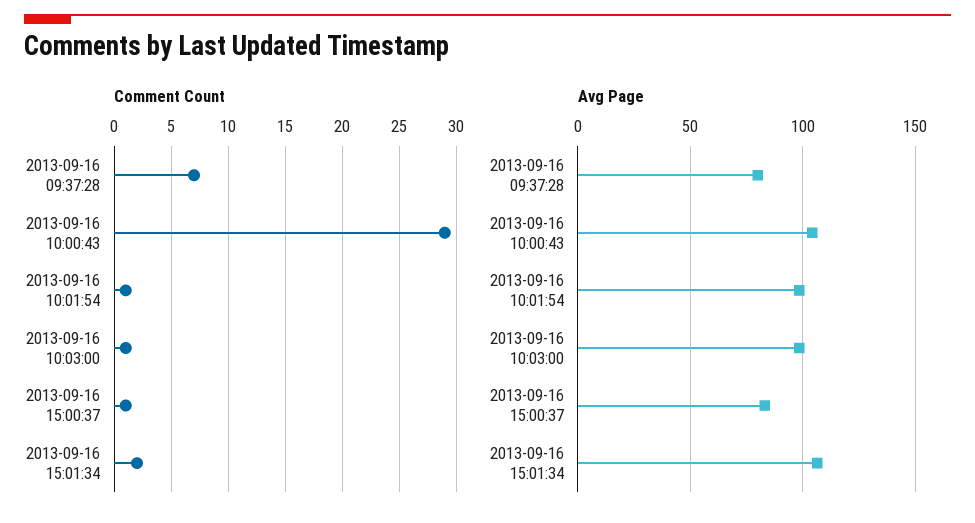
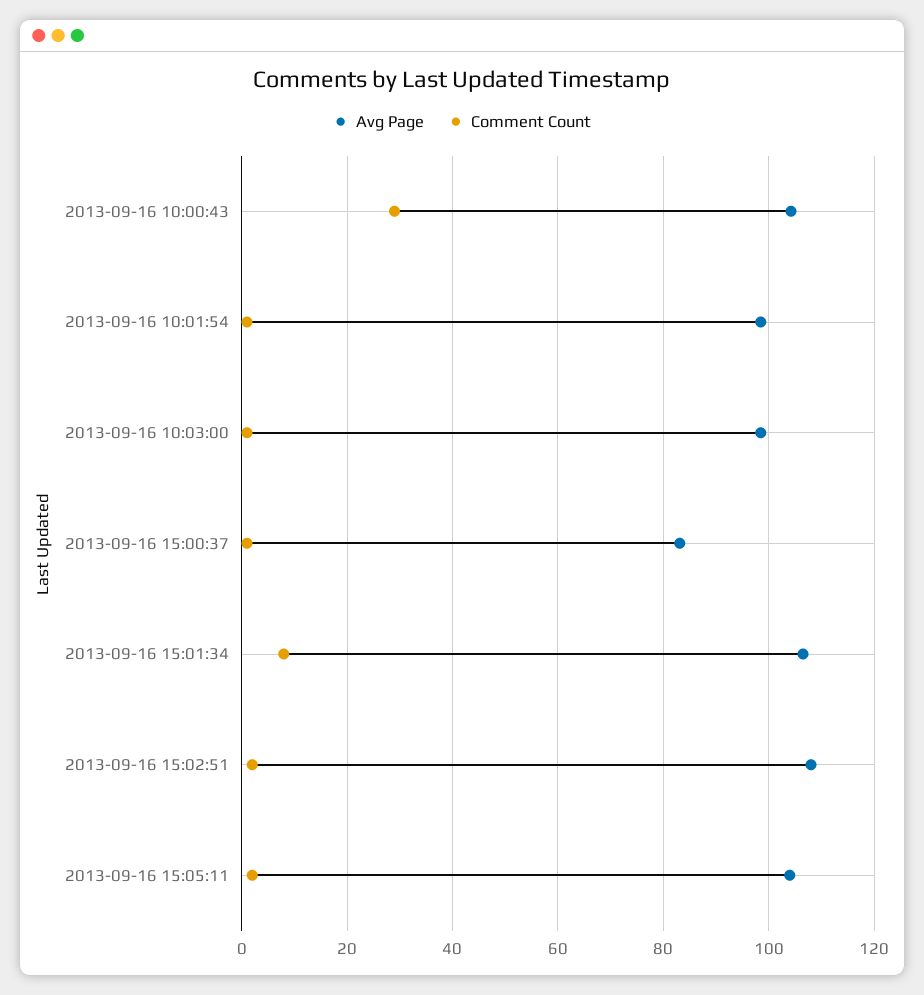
Comment Count, 2013-09-16 09:37:28: 7 -> none
Comment Count, 2013-09-16 15:01:34: 2 -> 8
Avg Page, 2013-09-16 09:37:28: 80 -> none
Avg Page, 2013-09-16 15:02:51: none -> 108
Comment Count, 2013-09-16 15:02:51: none -> 2
Avg Page, 2013-09-16 15:05:11: none -> 104
Comment Count, 2013-09-16 15:05:11: none -> 2

